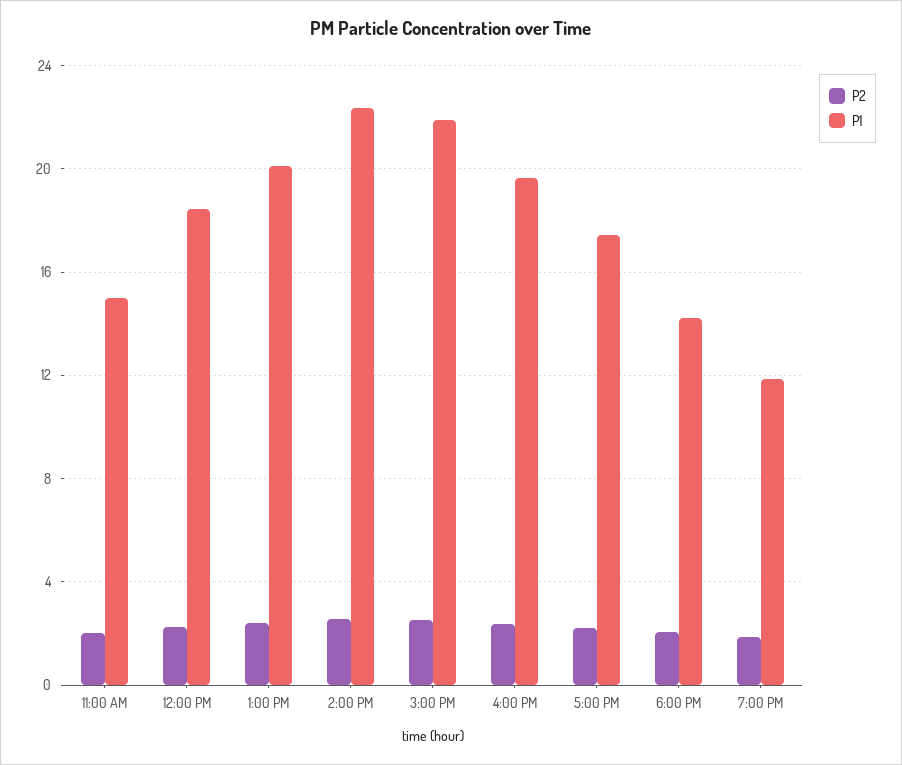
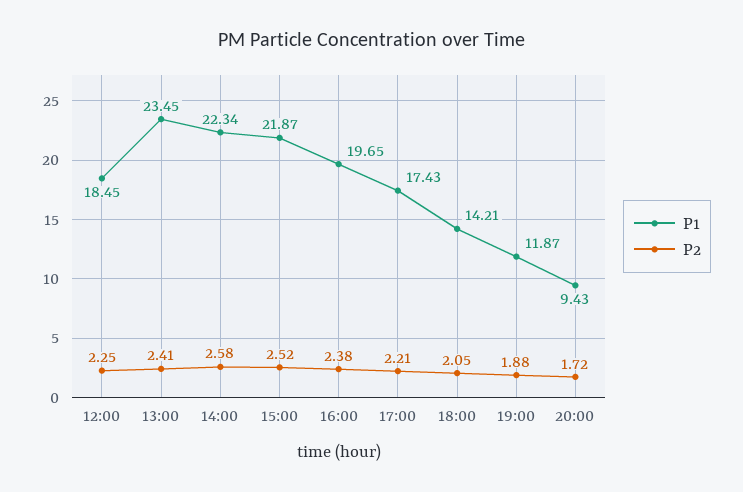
P2, 11:00 AM: 2 -> none
P1, 11:00 AM: 15 -> none
P1, 1:00 PM: 20 -> 23.45
P1, 20:00: none -> 9.43
P2, 20:00: none -> 1.72

